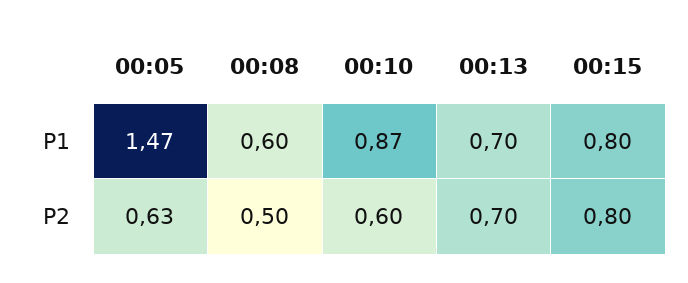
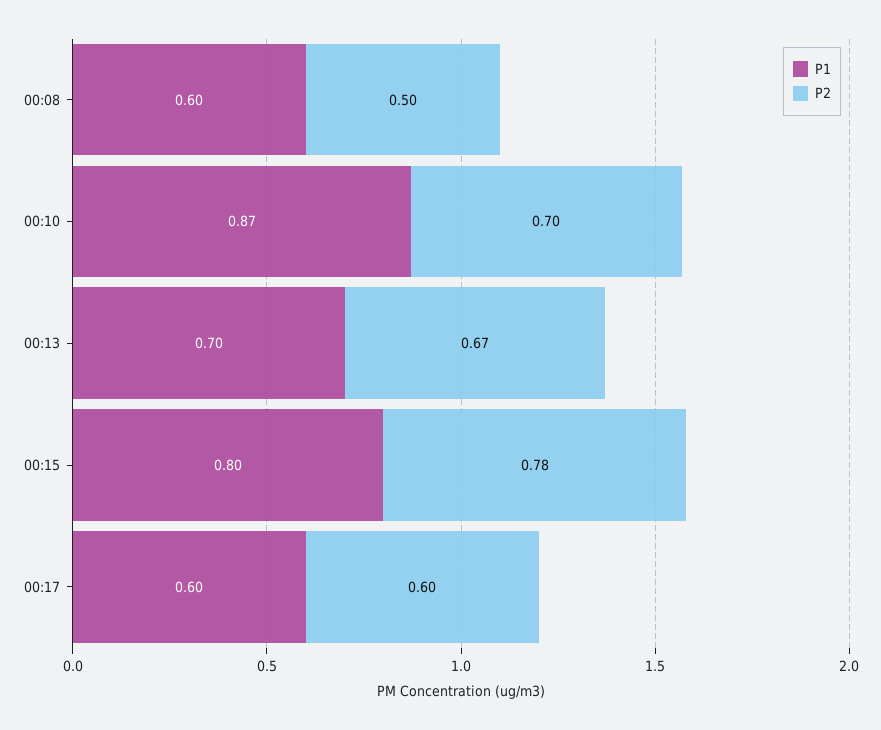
P1, 00:05: 1.47 -> none
P2, 00:05: 0.63 -> none
P2, 00:10: 0.6 -> 0.7
P2, 00:13: 0.7 -> 0.67
P2, 00:15: 0.8 -> 0.78
P1, 00:17: none -> 0.6
P2, 00:17: none -> 0.6

